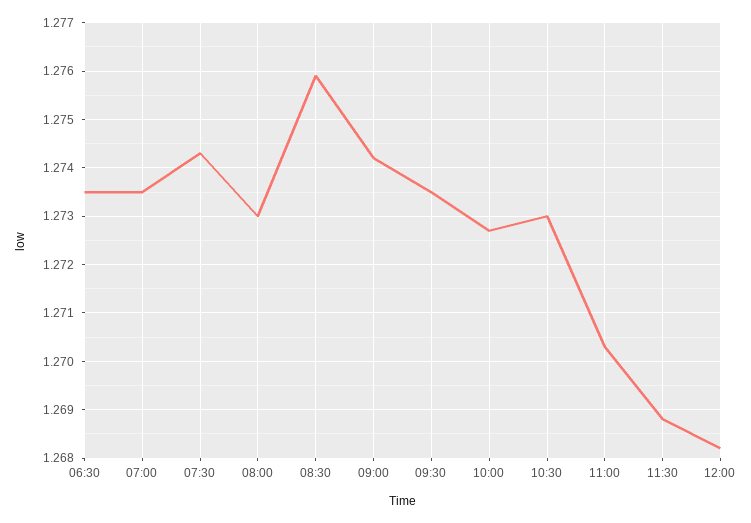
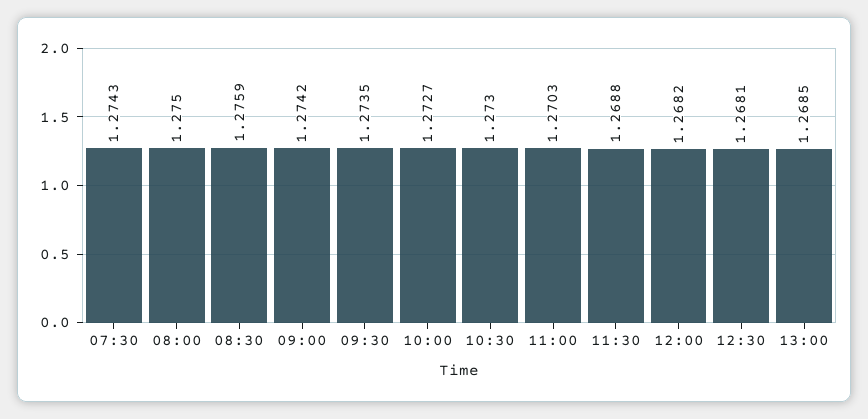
06:30: 1.2735 -> none
07:00: 1.2735 -> none
08:00: 1.273 -> 1.275
12:30: none -> 1.2681
13:00: none -> 1.2685

